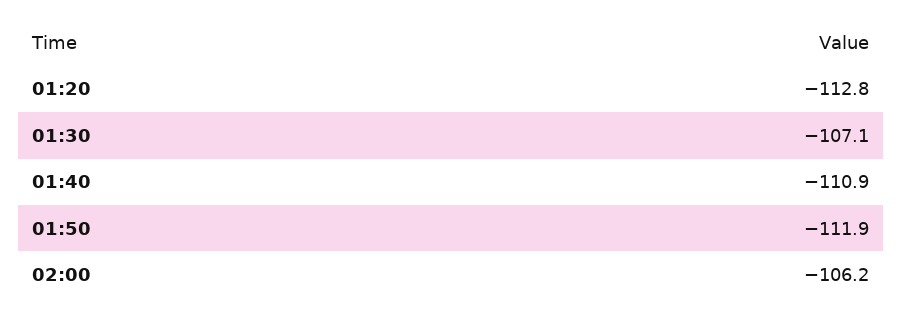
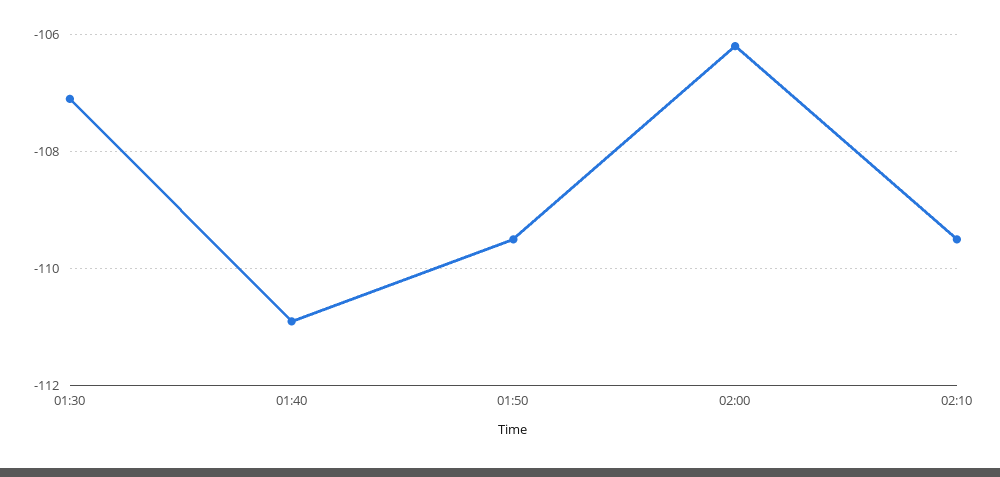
01:20: -112.8 -> none
01:50: -111.9 -> -109.5
02:10: none -> -109.5

